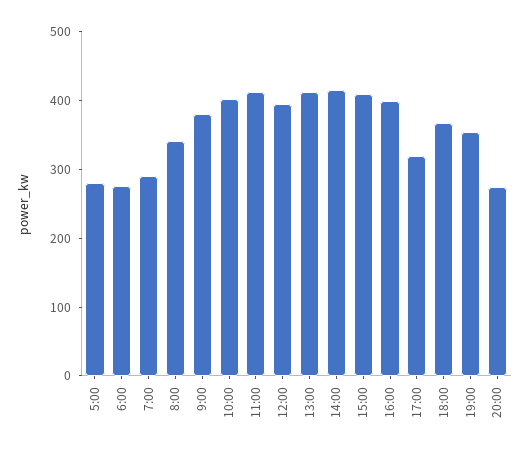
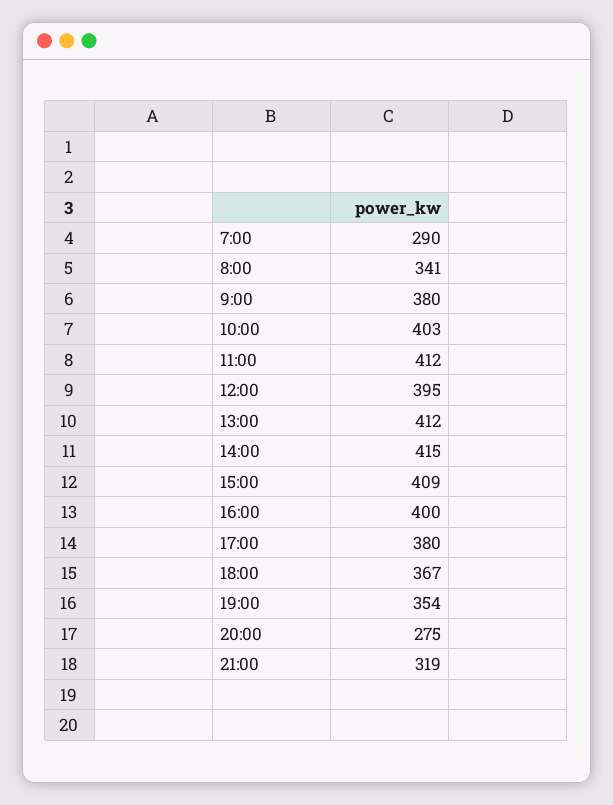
5:00: 280 -> none
6:00: 280 -> none
17:00: 320 -> 380
21:00: none -> 319

